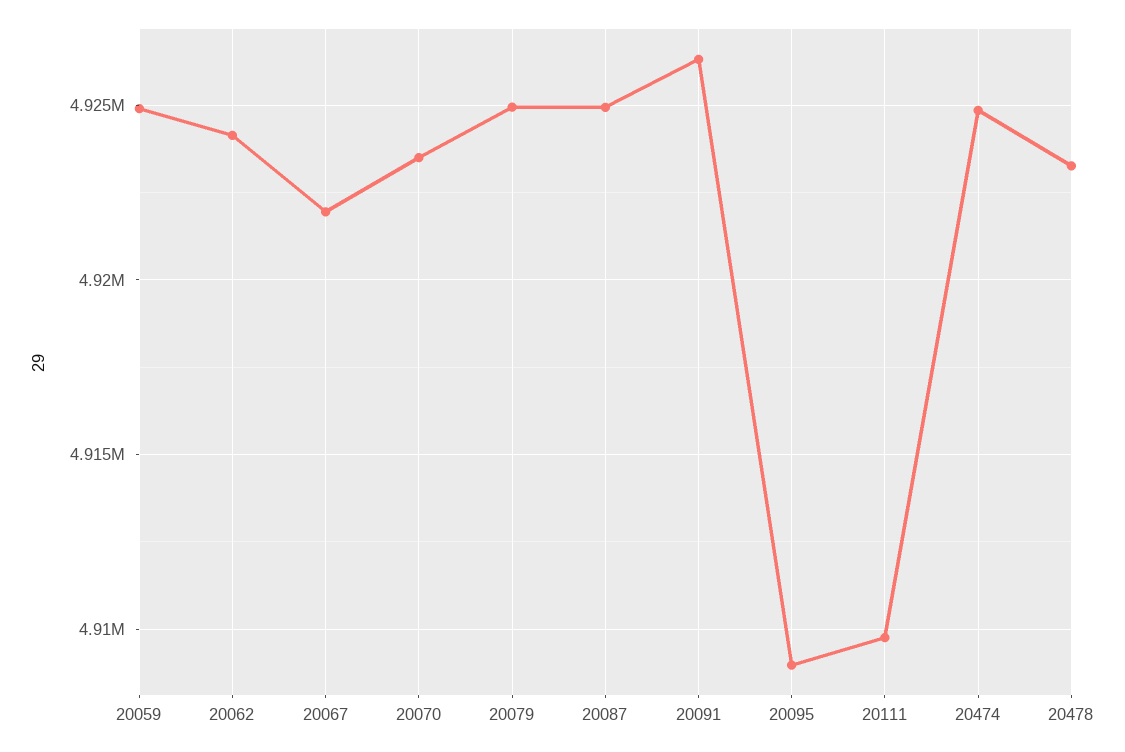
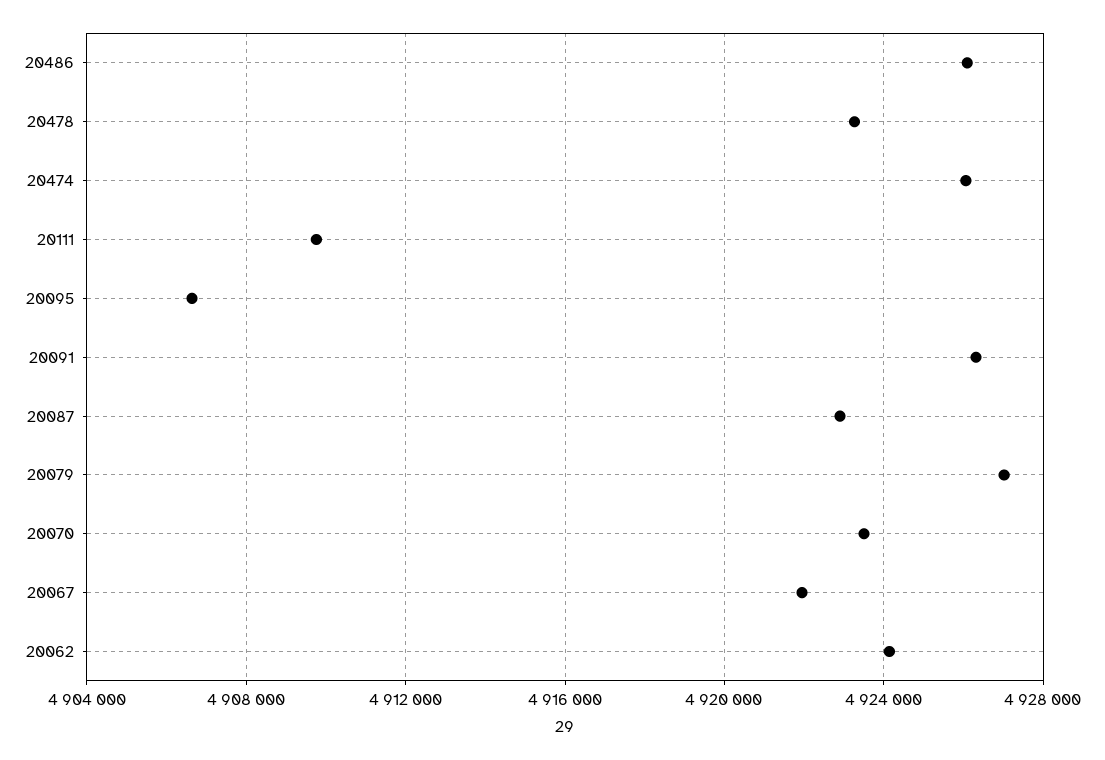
20059: 4925000 -> none
20079: 4925000 -> 4927000
20087: 4925000 -> 4923000
20095: 4909000 -> 4906500
20474: 4925000 -> 4926000
20486: none -> 4926000

